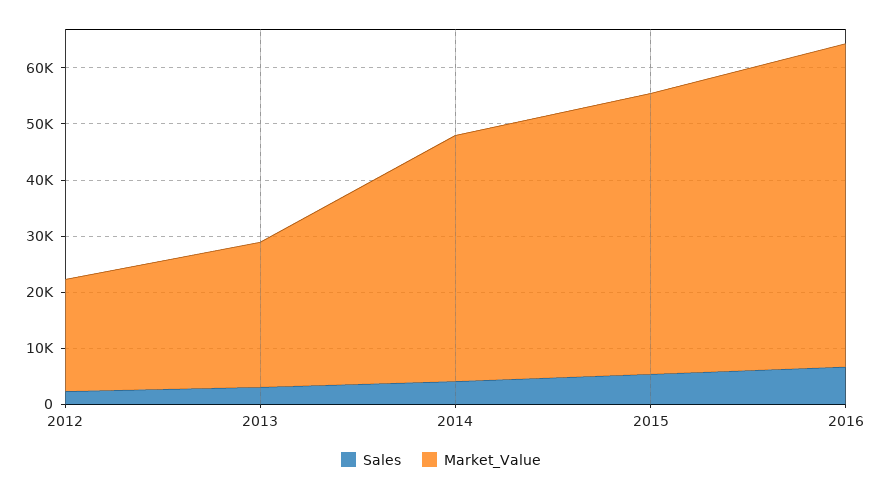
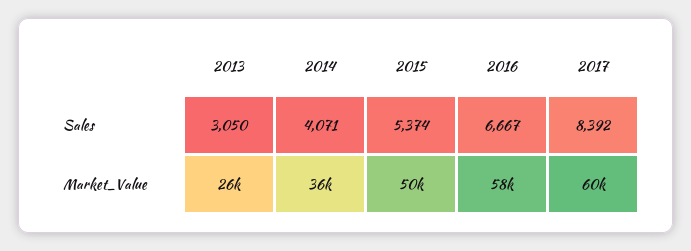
Sales, 2012: 2000 -> none
Market_Value, 2012: 20000 -> none
Market_Value, 2014: 44000 -> 36000
Sales, 2017: none -> 8392
Market_Value, 2017: none -> 60000

